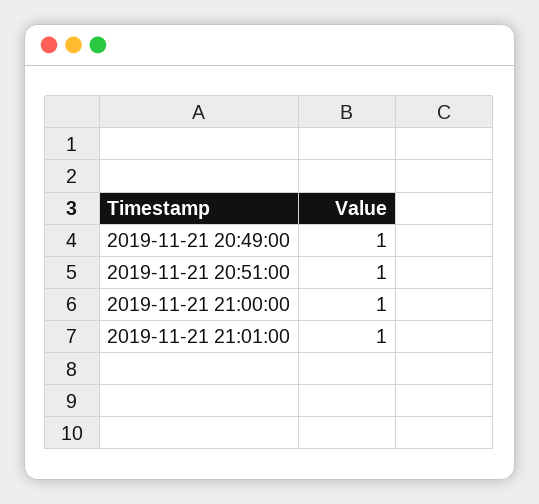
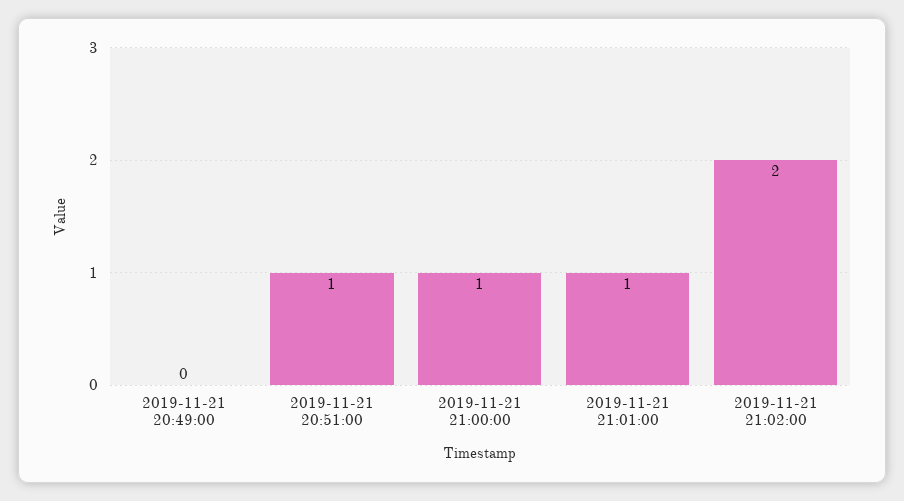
2019-11-21 20:49:00: 1 -> 0
2019-11-21 21:02:00: none -> 2

